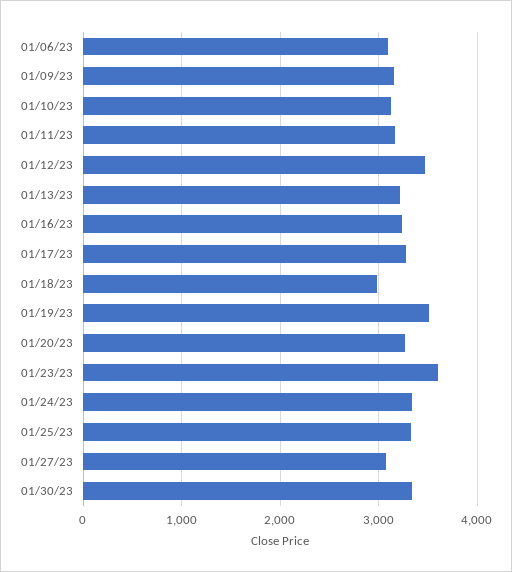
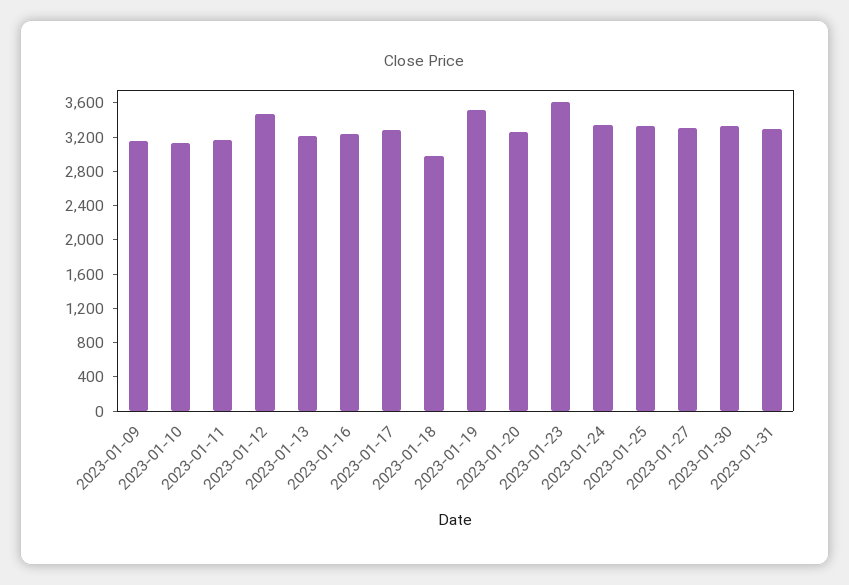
01/06/23: 3100 -> none
01/27/23: 3100 -> 3300
2023-01-31: none -> 3300

